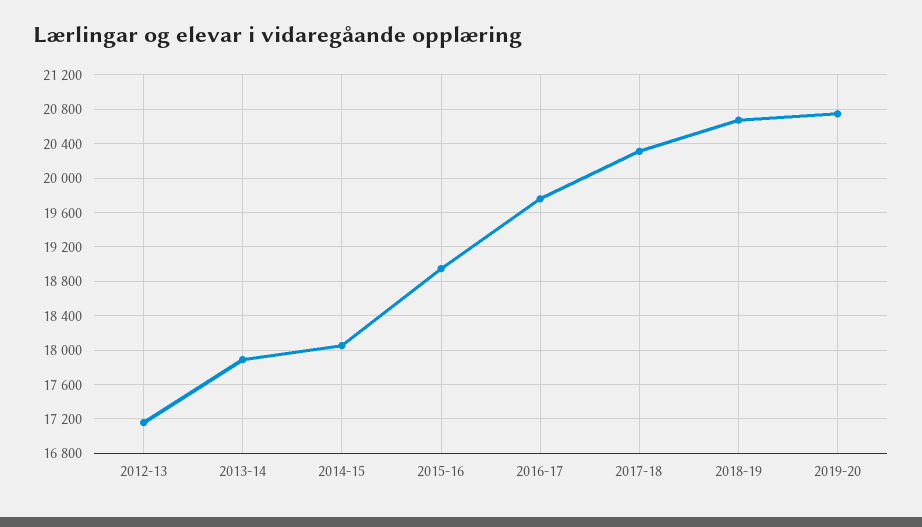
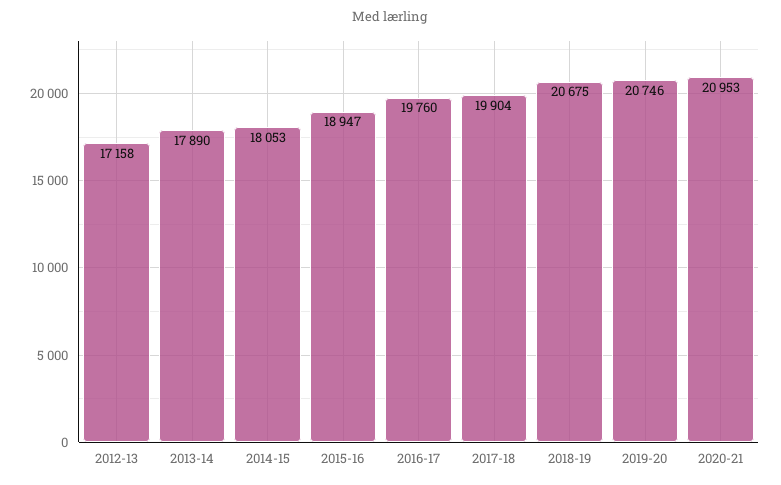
2017-18: 20300 -> 19904
2020-21: none -> 20953

